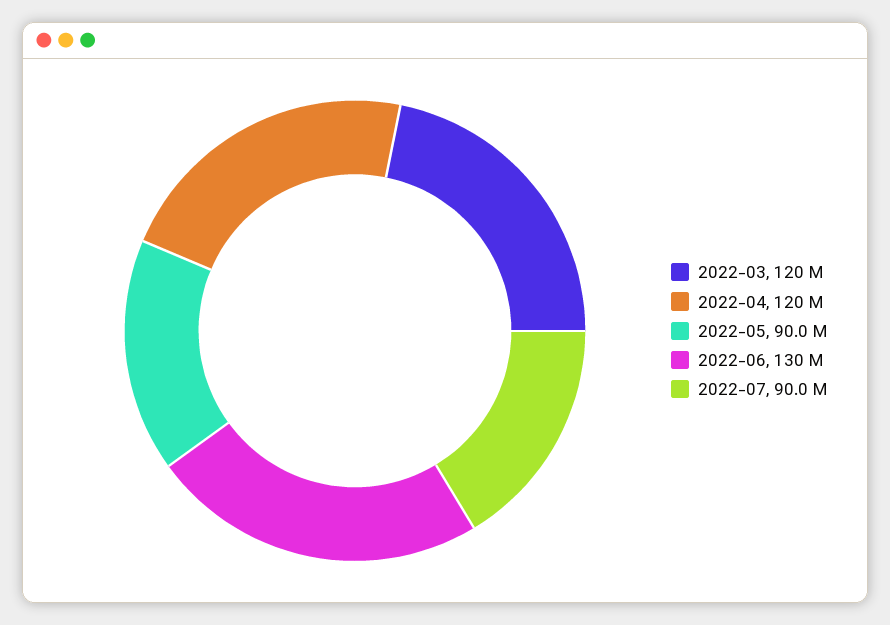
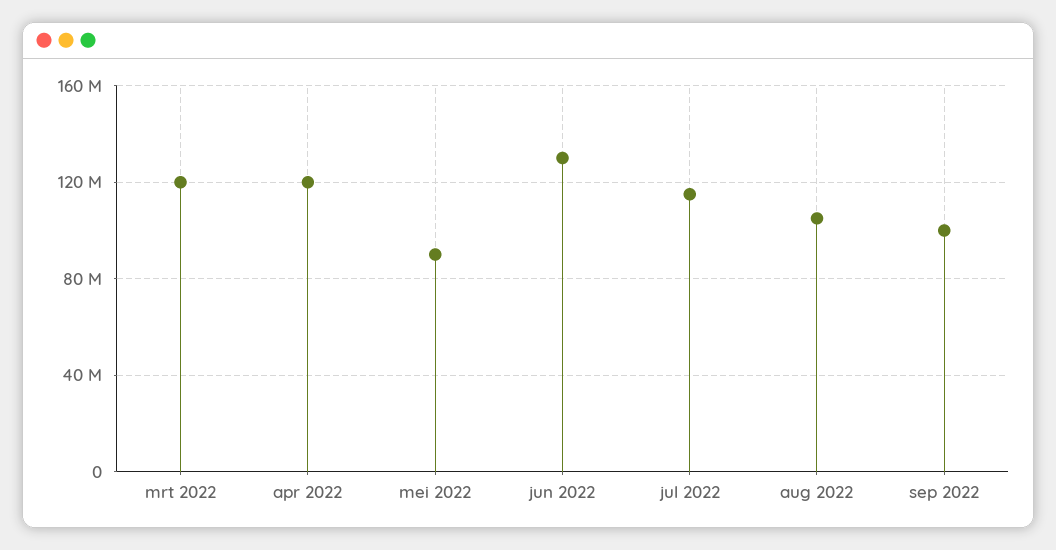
2022-07: 90000000 -> 115000000
aug 2022: none -> 105000000
sep 2022: none -> 100000000

